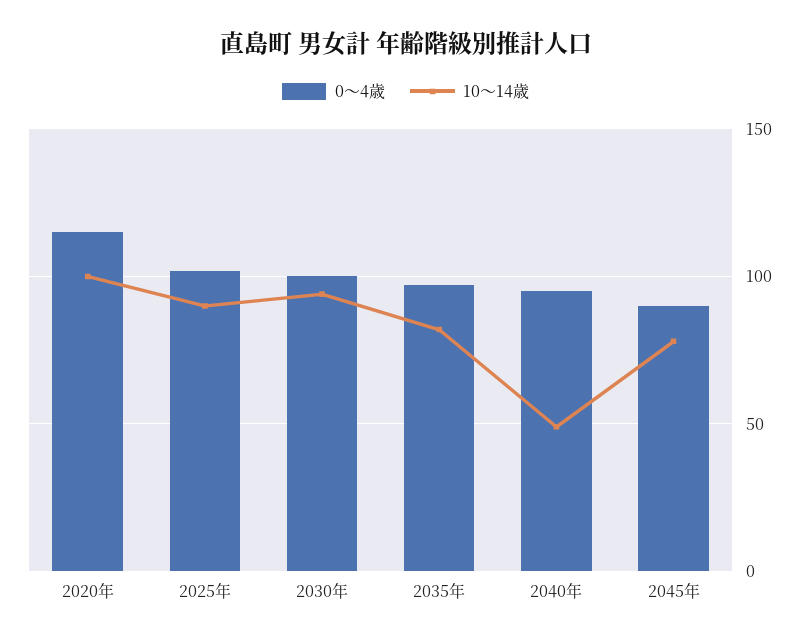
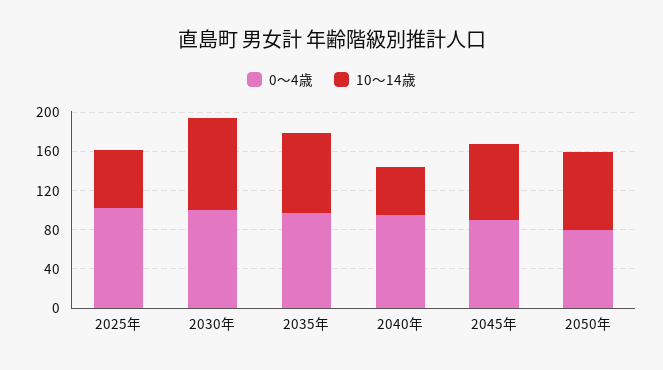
0～4歳, 2020年: 115 -> none
10～14歳, 2020年: 100 -> none
10～14歳, 2025年: 90 -> 60
0～4歳, 2050年: none -> 80
10～14歳, 2050年: none -> 80

